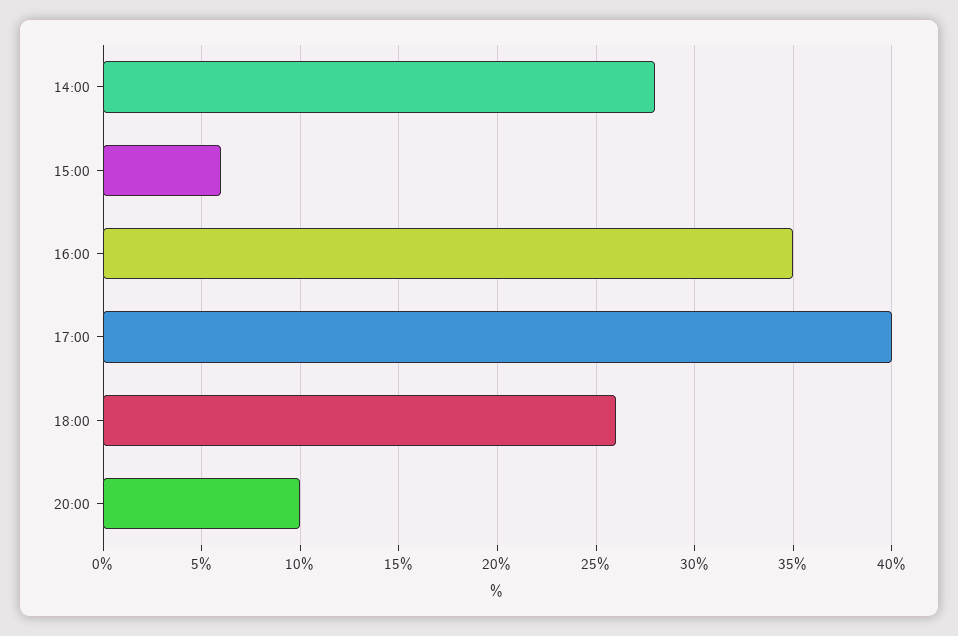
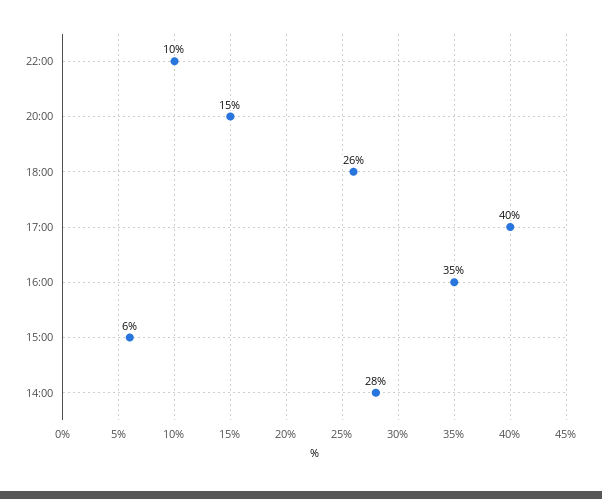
20:00: 10 -> 15
22:00: none -> 10

